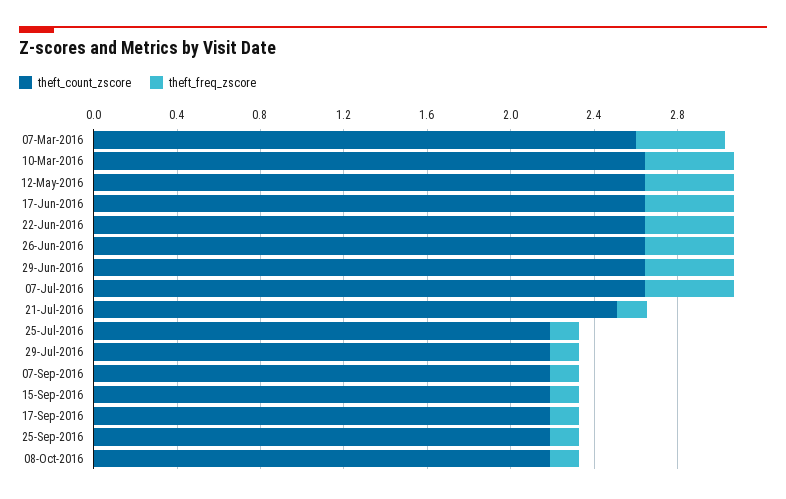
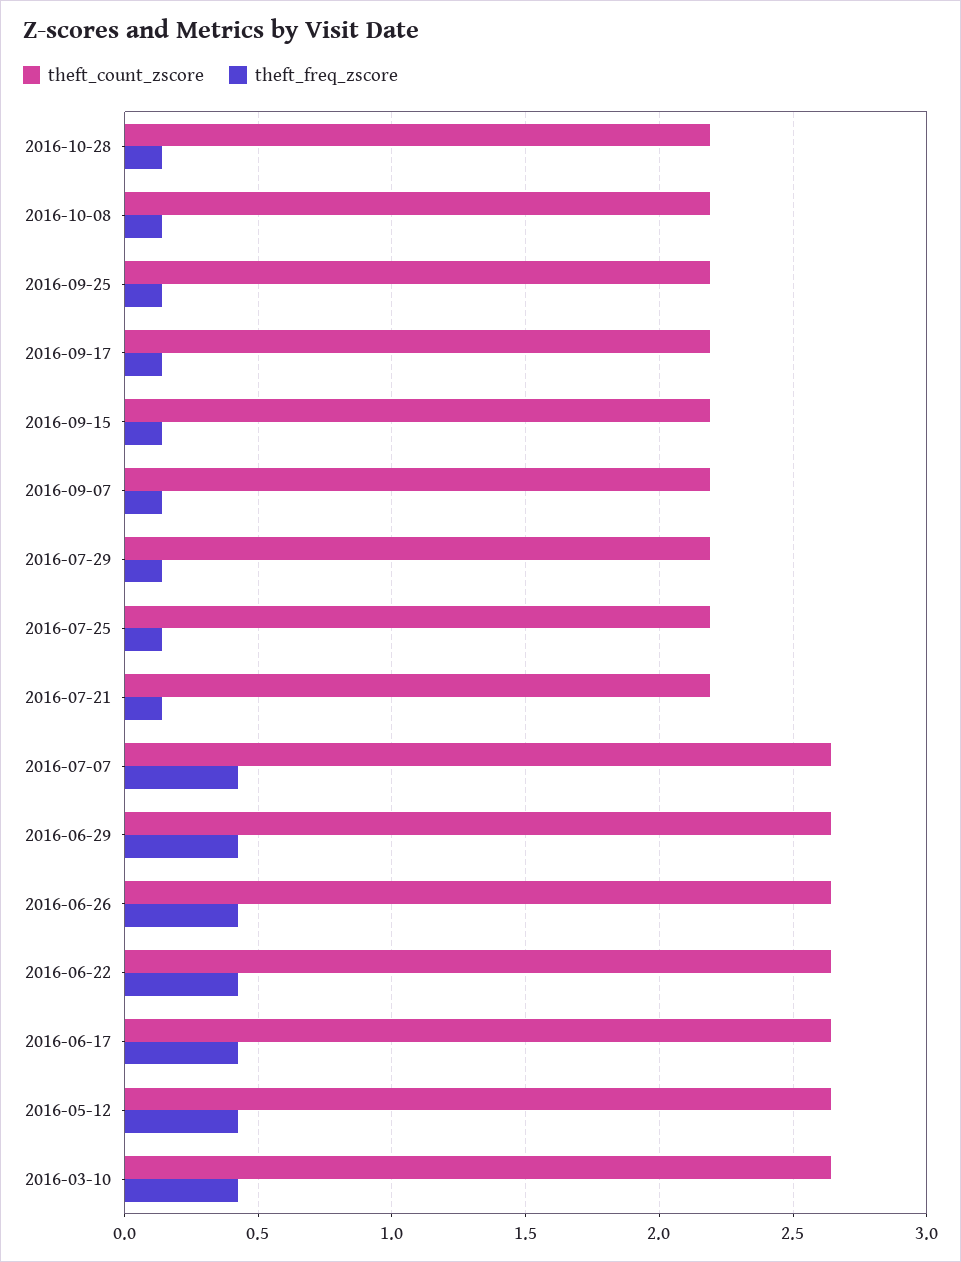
theft_count_zscore, 07-Mar-2016: 2.6 -> none
theft_freq_zscore, 07-Mar-2016: 0.4 -> none
theft_count_zscore, 21-Jul-2016: 2.5 -> 2.2
theft_count_zscore, 2016-10-28: none -> 2.2
theft_freq_zscore, 2016-10-28: none -> 0.15

